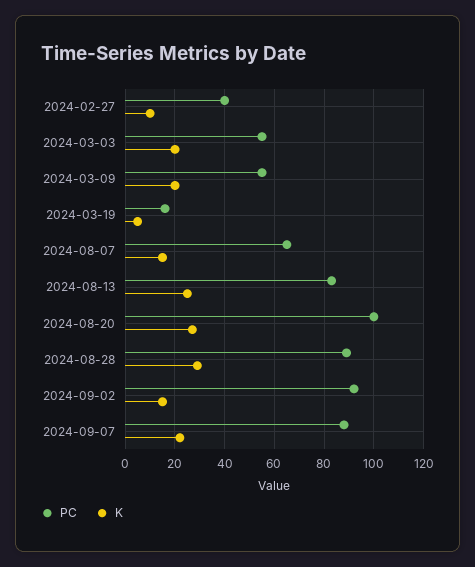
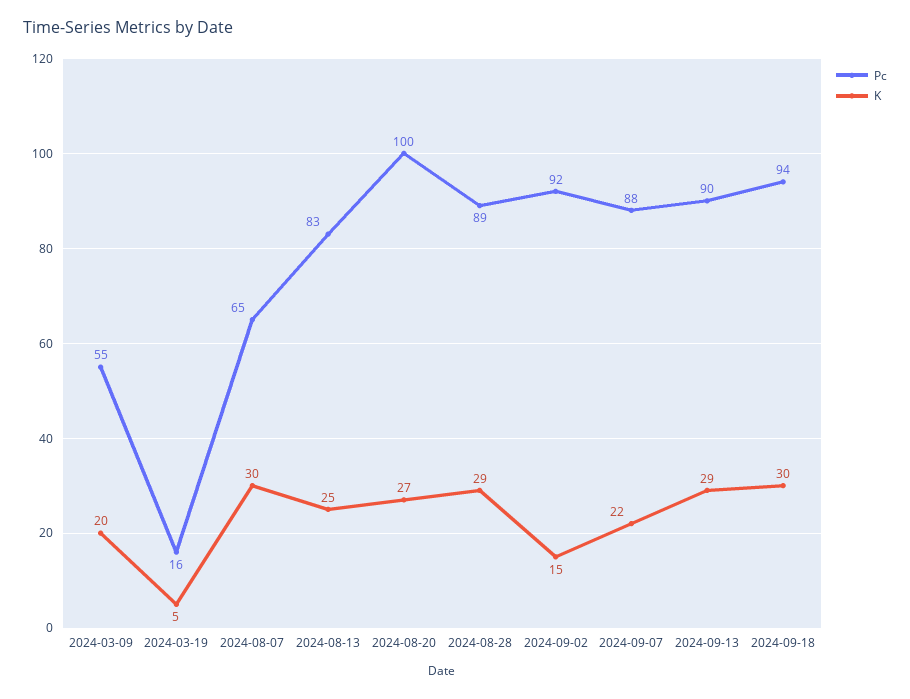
PC, 2024-02-27: 40 -> none
K, 2024-02-27: 10 -> none
PC, 2024-03-03: 55 -> none
K, 2024-03-03: 20 -> none
K, 2024-08-07: 15 -> 30
PC, 2024-09-13: none -> 90
K, 2024-09-13: none -> 29
PC, 2024-09-18: none -> 94
K, 2024-09-18: none -> 30

